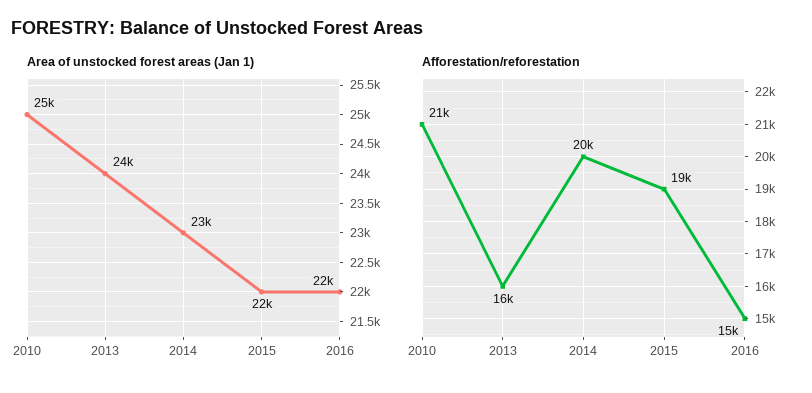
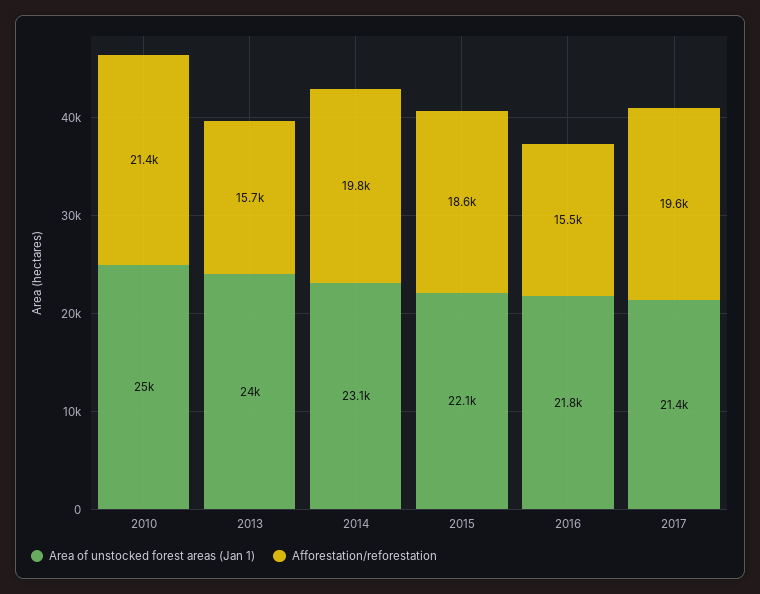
Area of unstocked forest areas (Jan 1), 2017: none -> 21400
Afforestation/reforestation, 2017: none -> 19600

